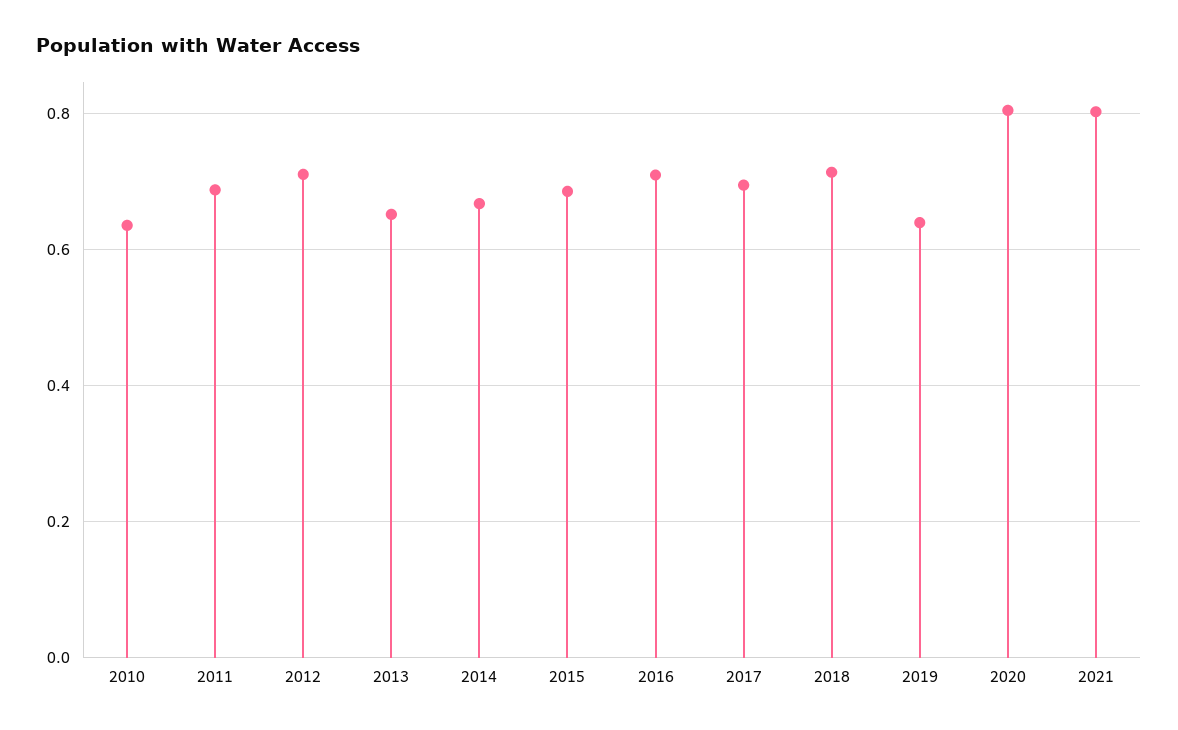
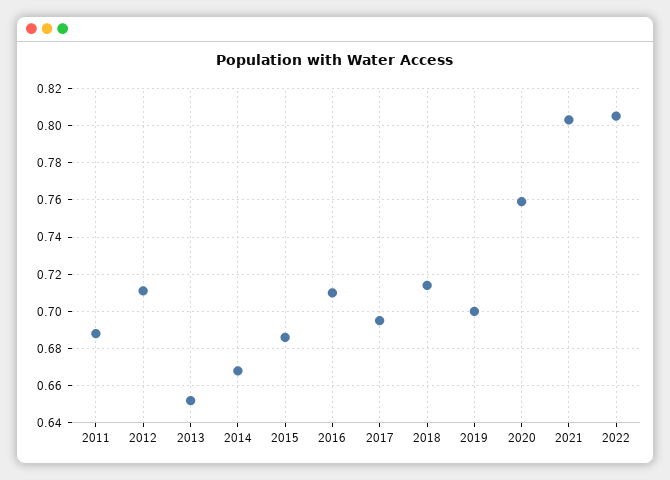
2010: 0.64 -> none
2019: 0.64 -> 0.7
2020: 0.8 -> 0.76
2022: none -> 0.805

